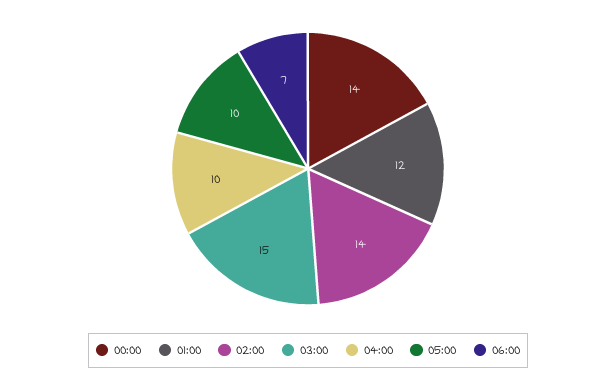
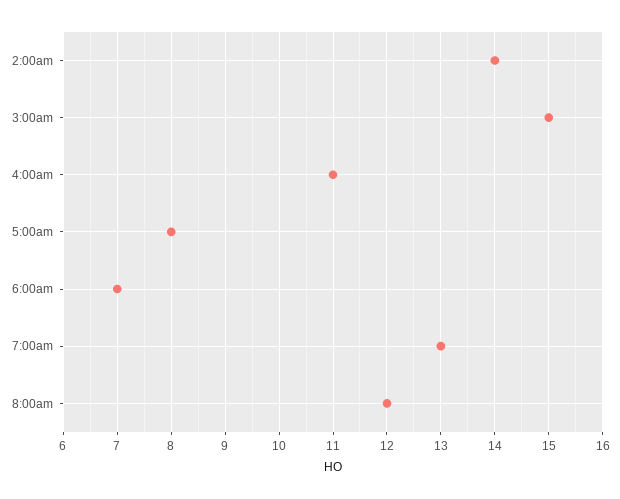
00:00: 14 -> none
01:00: 12 -> none
04:00: 10 -> 11
05:00: 10 -> 8
7:00am: none -> 13
8:00am: none -> 12

